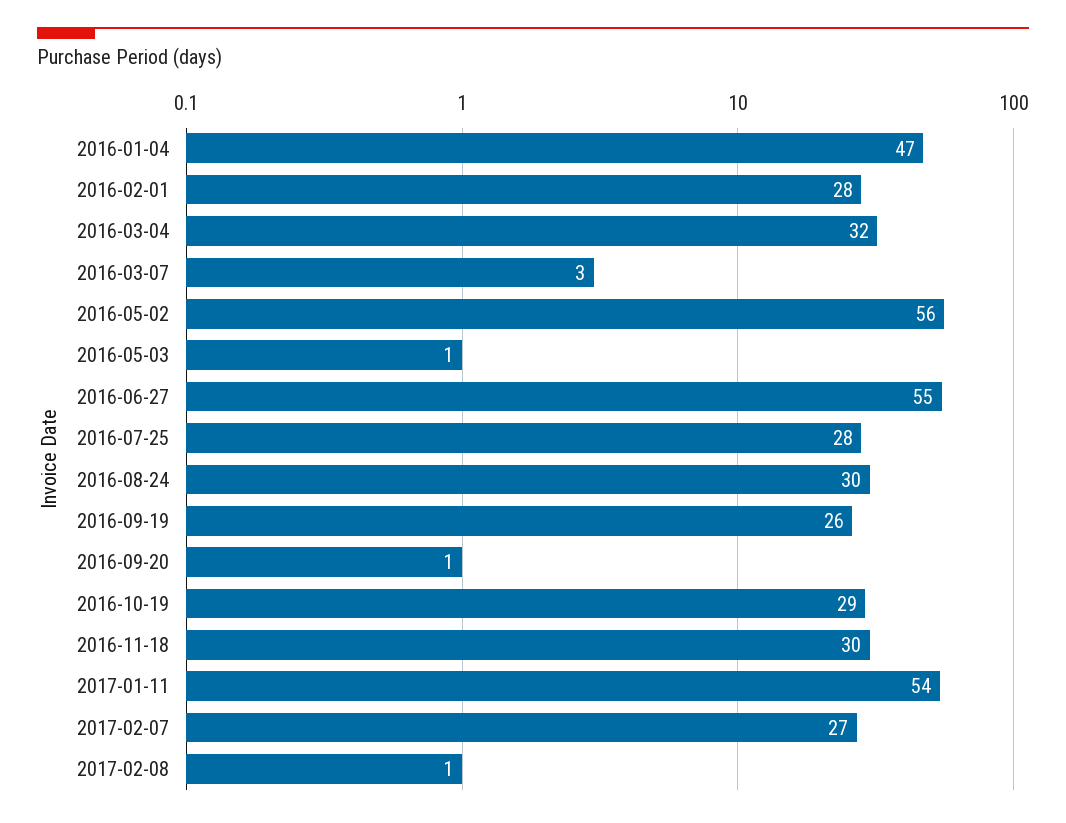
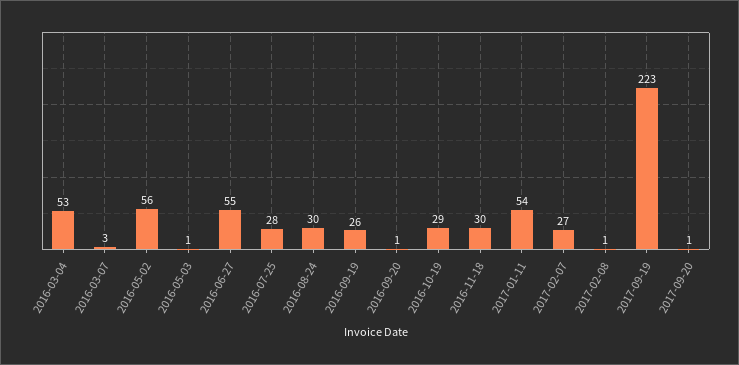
2016-01-04: 47 -> none
2016-02-01: 28 -> none
2016-03-04: 32 -> 53
2017-09-19: none -> 223
2017-09-20: none -> 1

